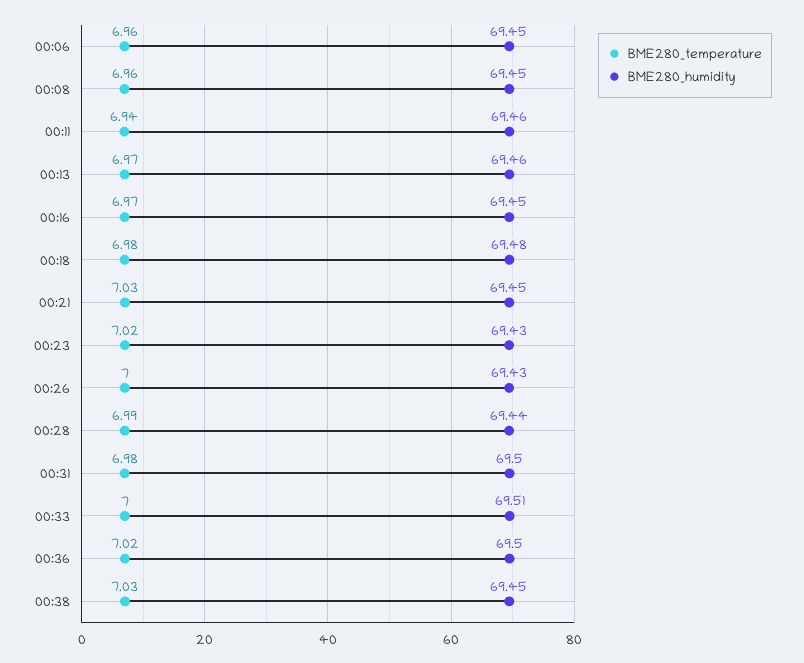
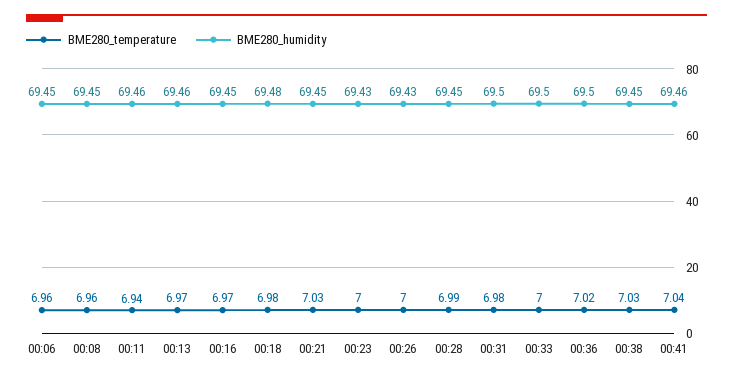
BME280_temperature, 00:23: 7.02 -> 7
BME280_humidity, 00:28: 69.44 -> 69.45
BME280_humidity, 00:33: 69.51 -> 69.5
BME280_temperature, 00:41: none -> 7.04
BME280_humidity, 00:41: none -> 69.46

